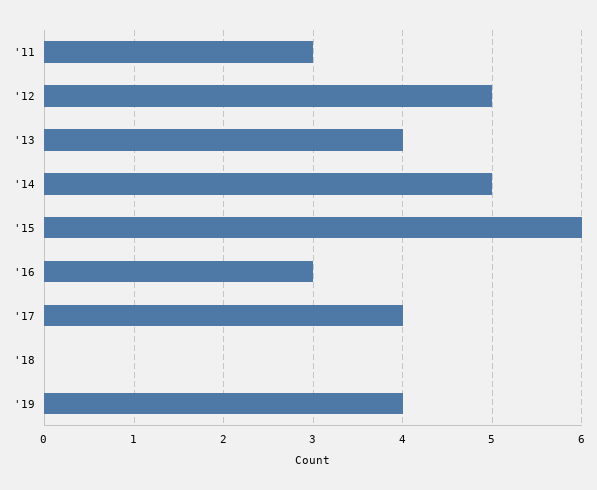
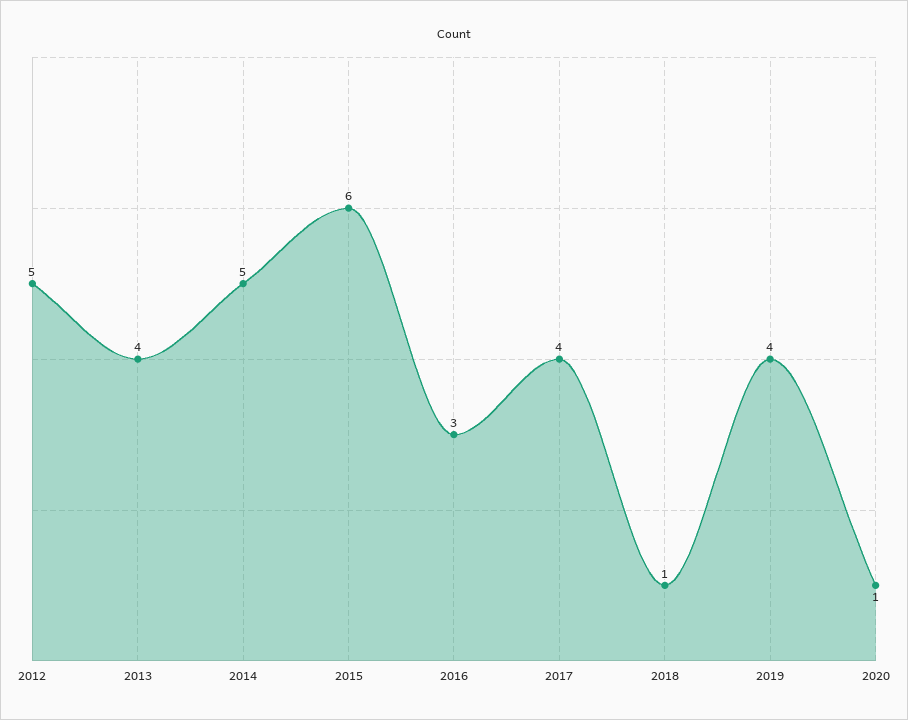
'11: 3 -> none
'18: 0 -> 1
2020: none -> 1

